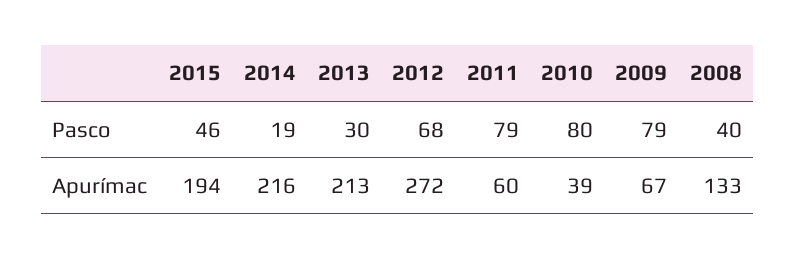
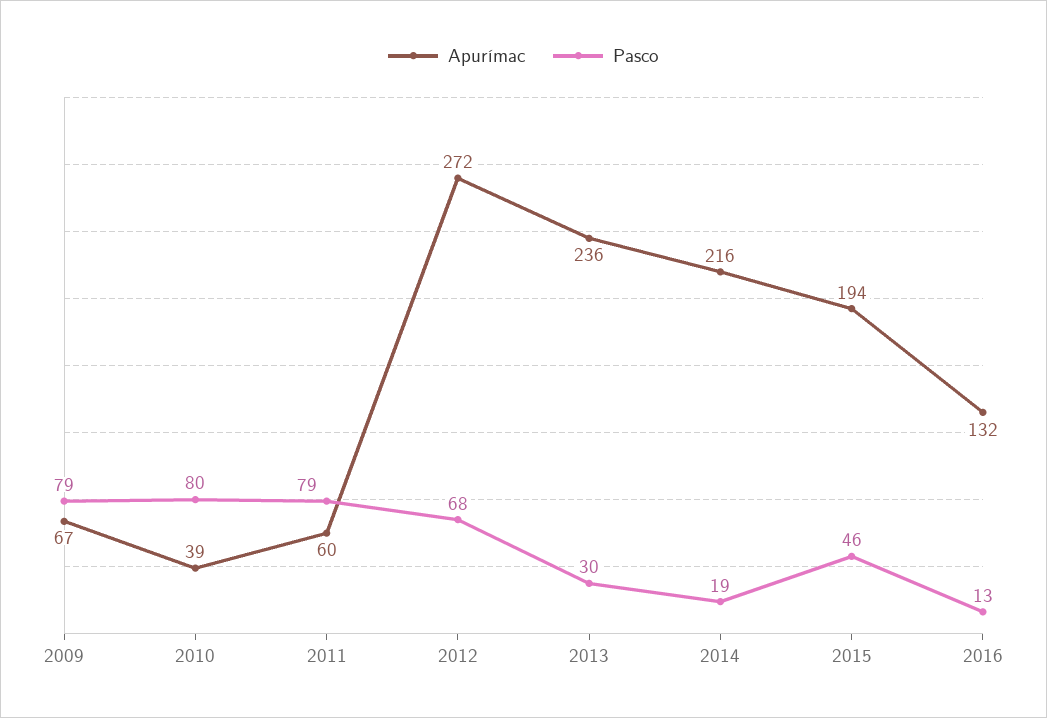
Pasco, 2008: 40 -> none
Apurímac, 2013: 213 -> 236
Apurímac, 2008: 133 -> none
Apurímac, 2016: none -> 132
Pasco, 2016: none -> 13

